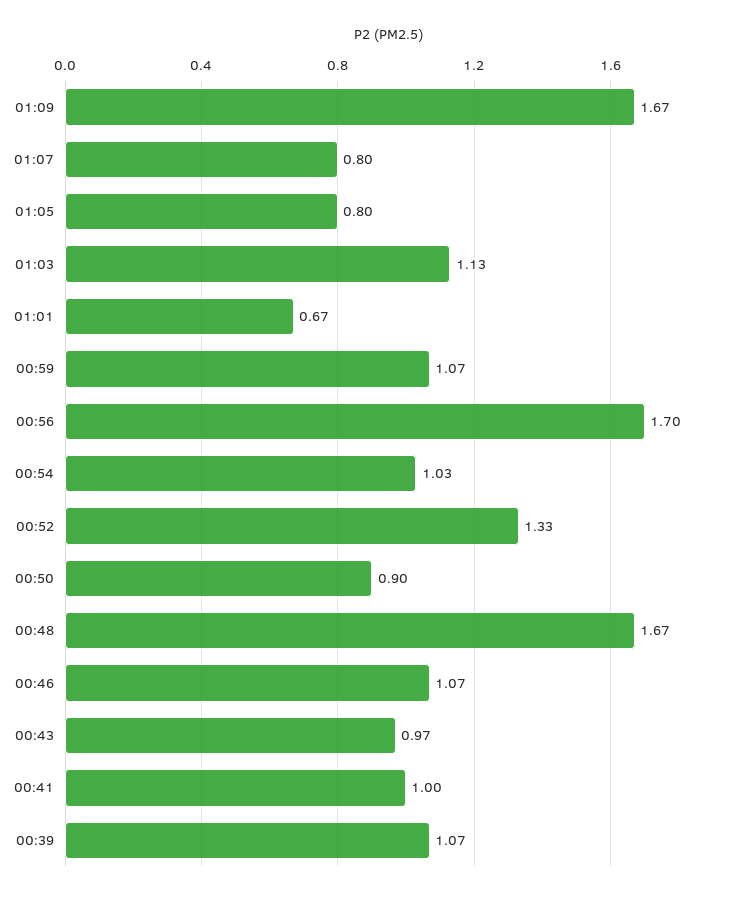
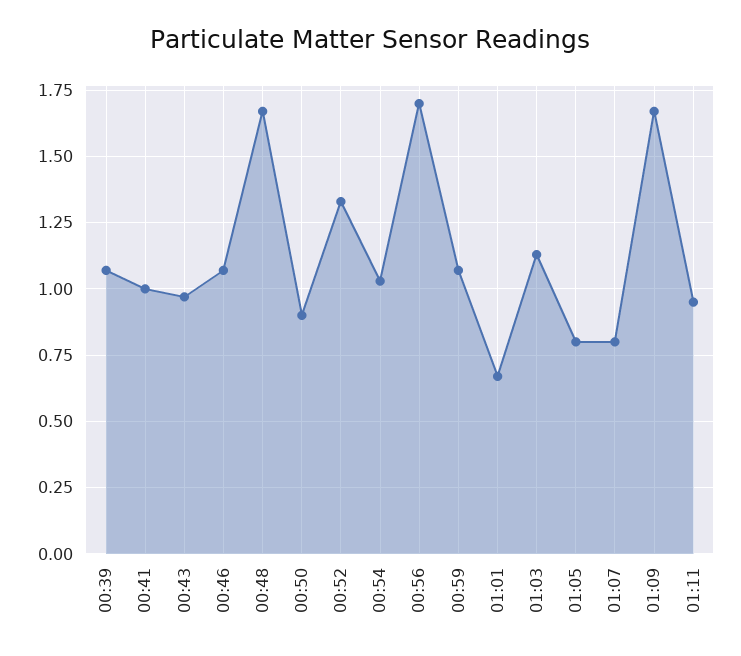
01:11: none -> 0.95

